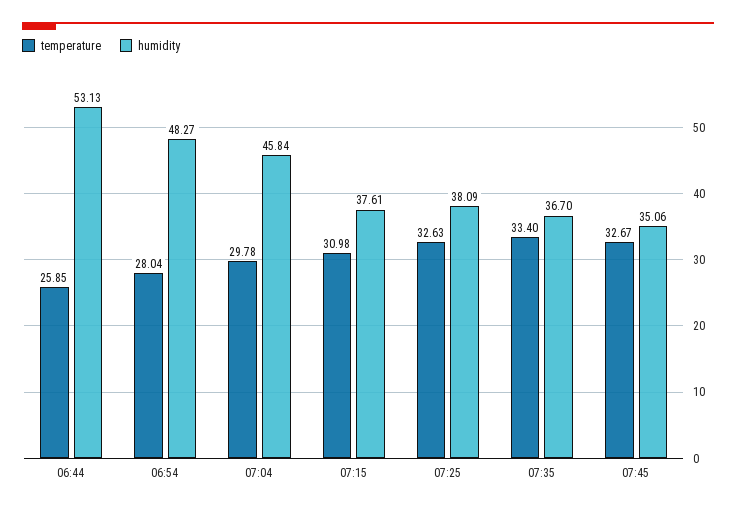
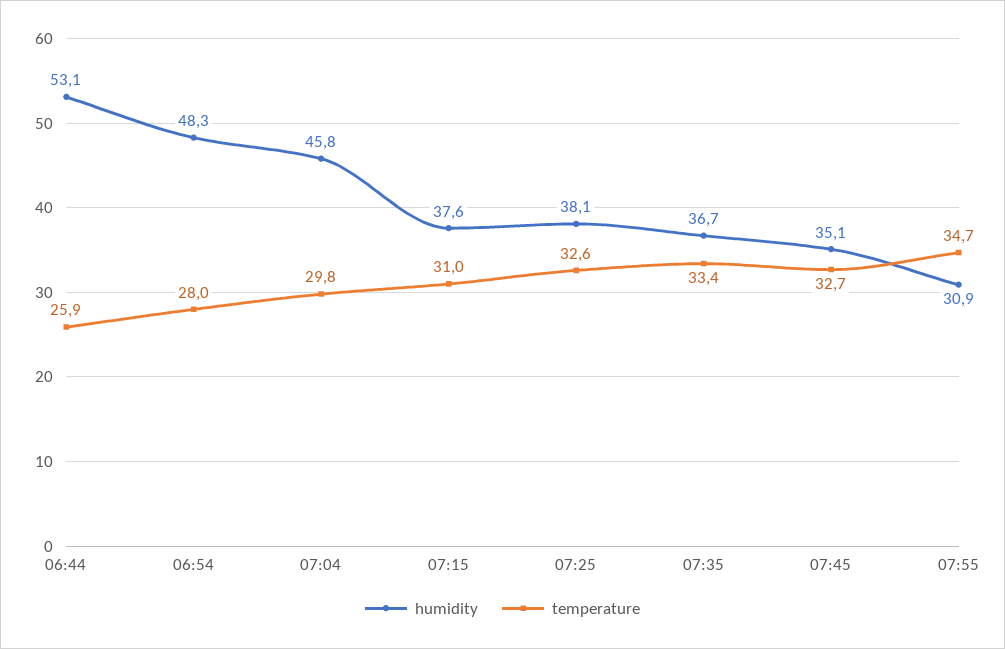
humidity, 07:55: none -> 30.9
temperature, 07:55: none -> 34.7

